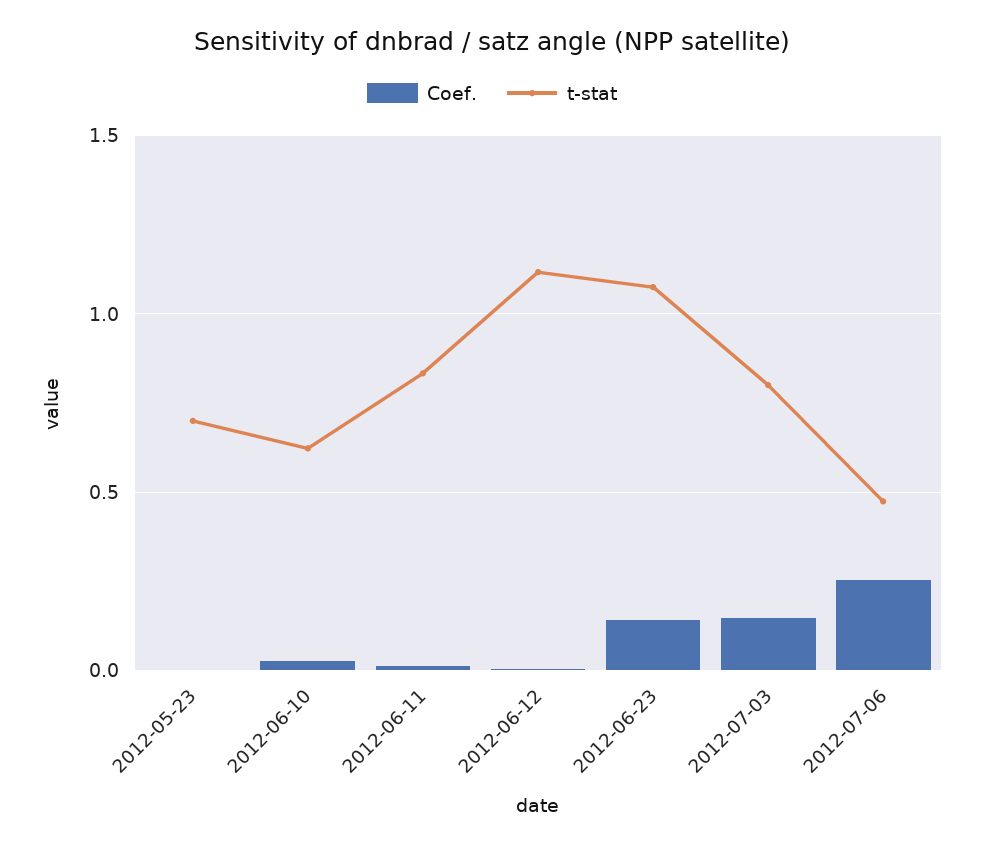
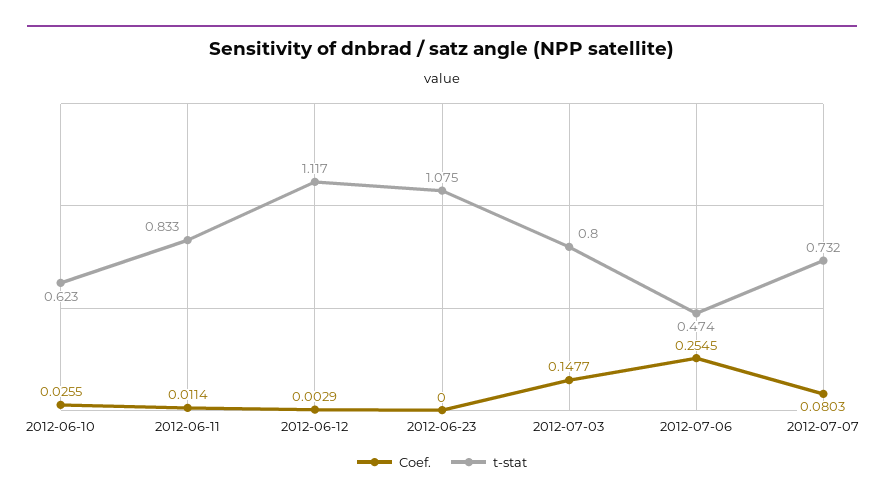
Coef., 2012-05-23: 0 -> none
t-stat, 2012-05-23: 0.7 -> none
Coef., 2012-06-23: 0.15 -> 0
Coef., 2012-07-07: none -> 0.0803
t-stat, 2012-07-07: none -> 0.732

